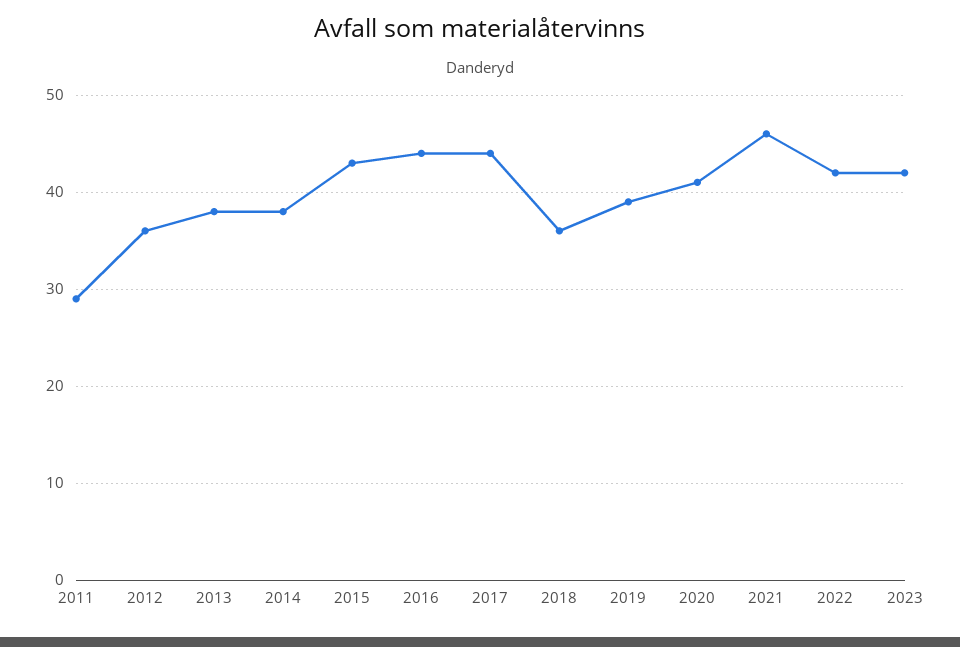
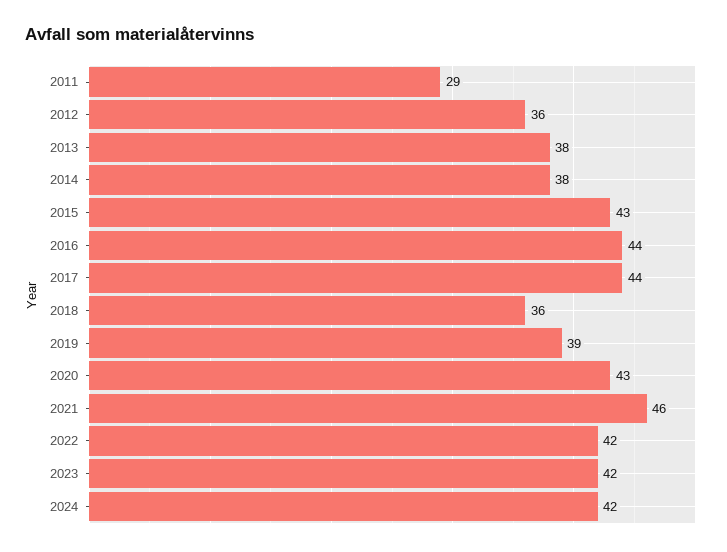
2020: 41 -> 43
2024: none -> 42

